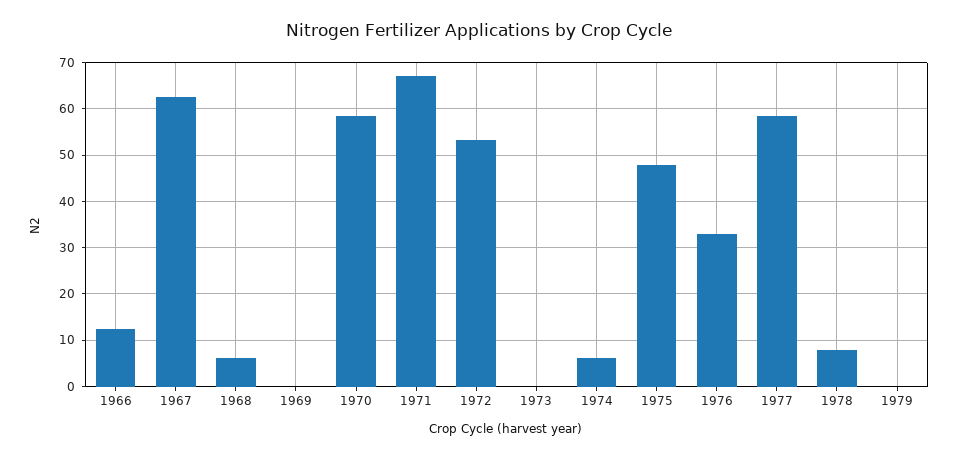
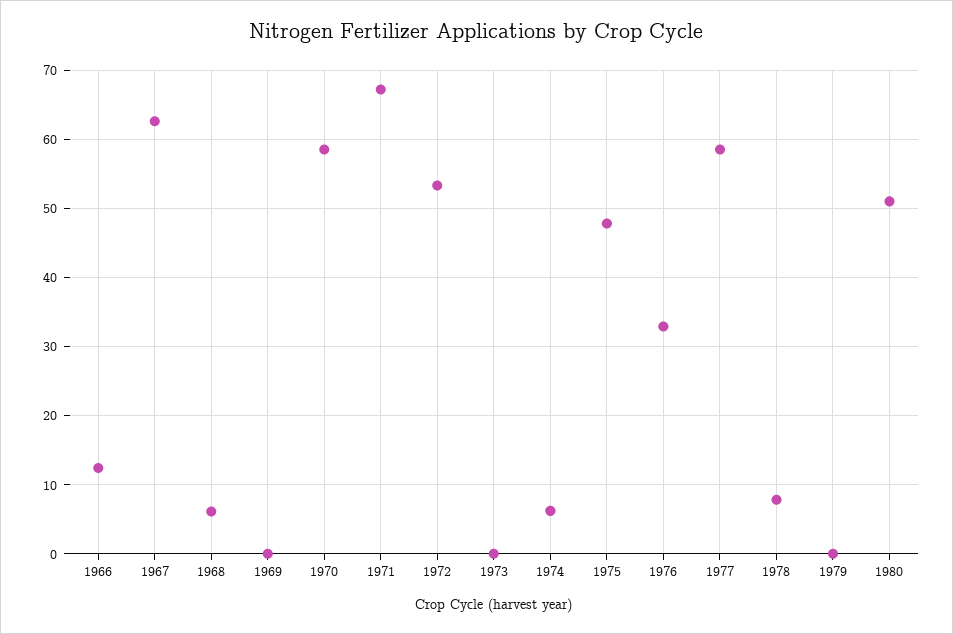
1980: none -> 51

